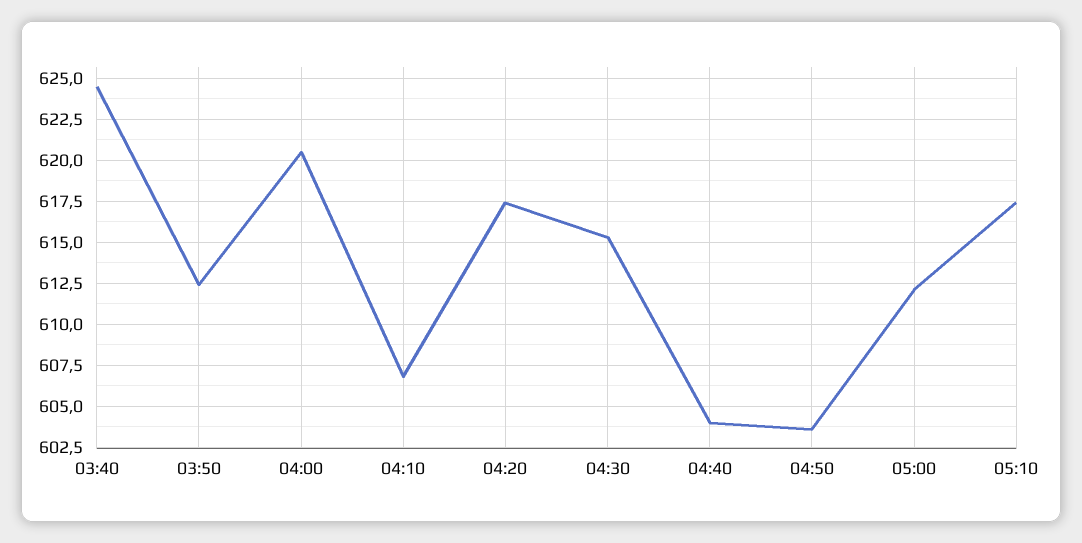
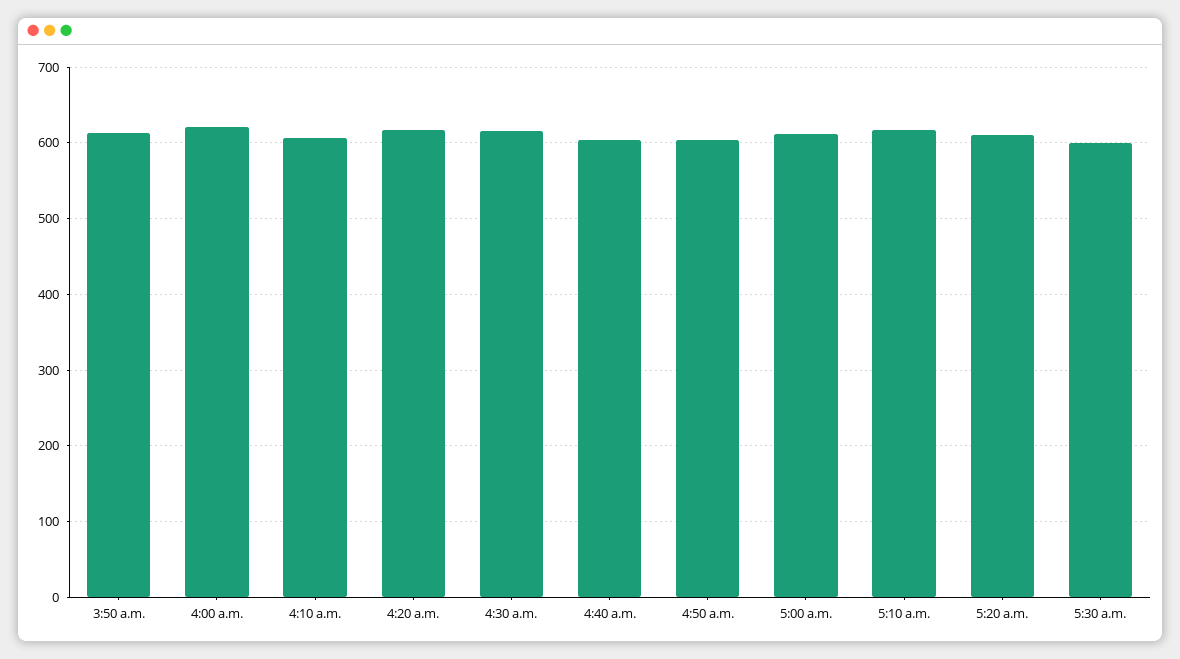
03:40: 624.5 -> none
5:20 a.m.: none -> 610
5:30 a.m.: none -> 600

